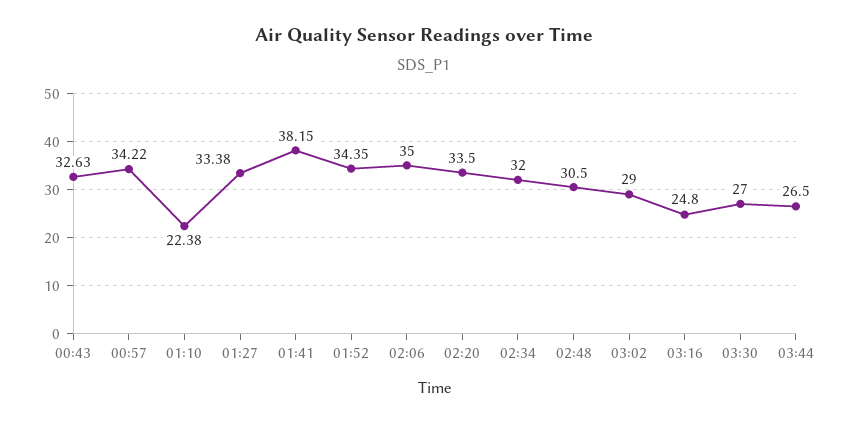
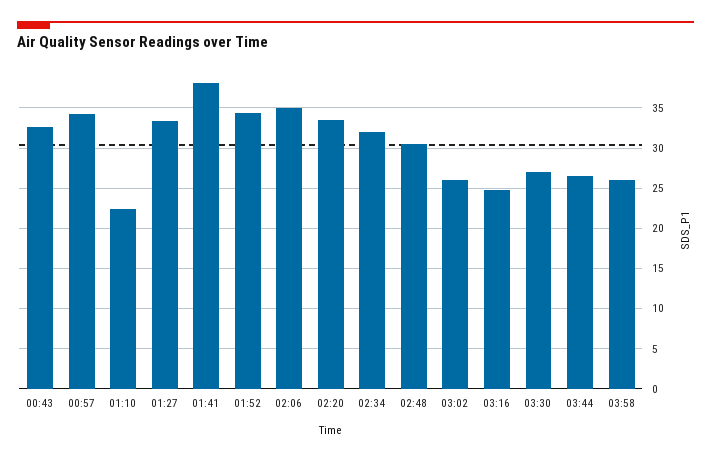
03:02: 29 -> 26
03:58: none -> 26

